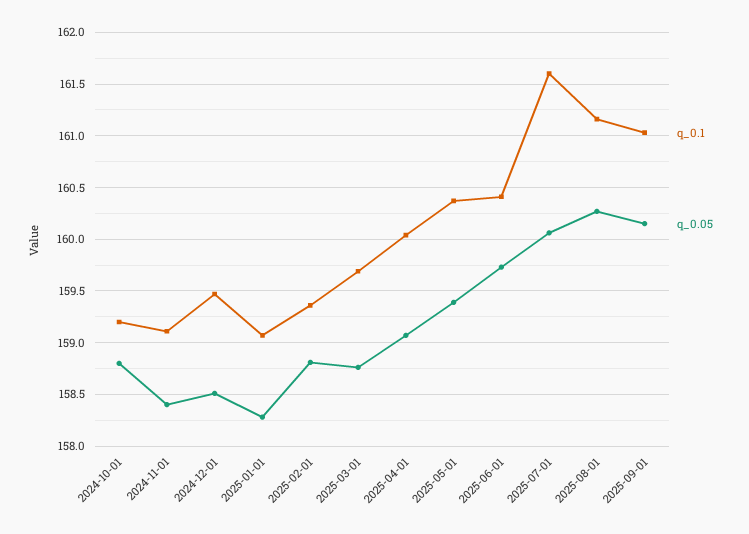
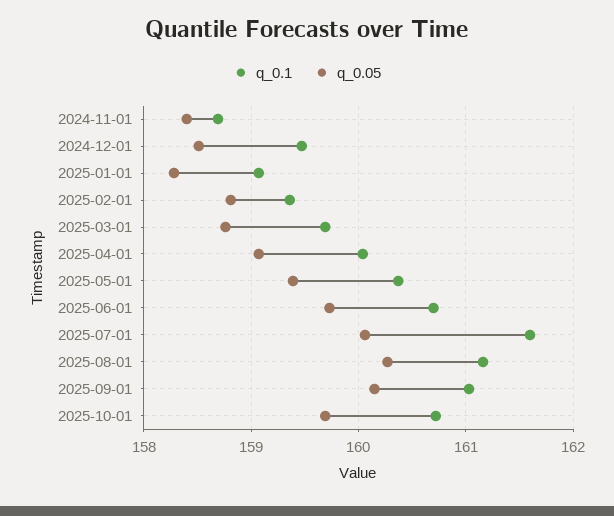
q_0.1, 2024-10-01: 159.2 -> none
q_0.05, 2024-10-01: 158.8 -> none
q_0.1, 2024-11-01: 159.1 -> 158.7
q_0.1, 2025-06-01: 160.4 -> 160.7
q_0.1, 2025-10-01: none -> 160.7
q_0.05, 2025-10-01: none -> 159.7

